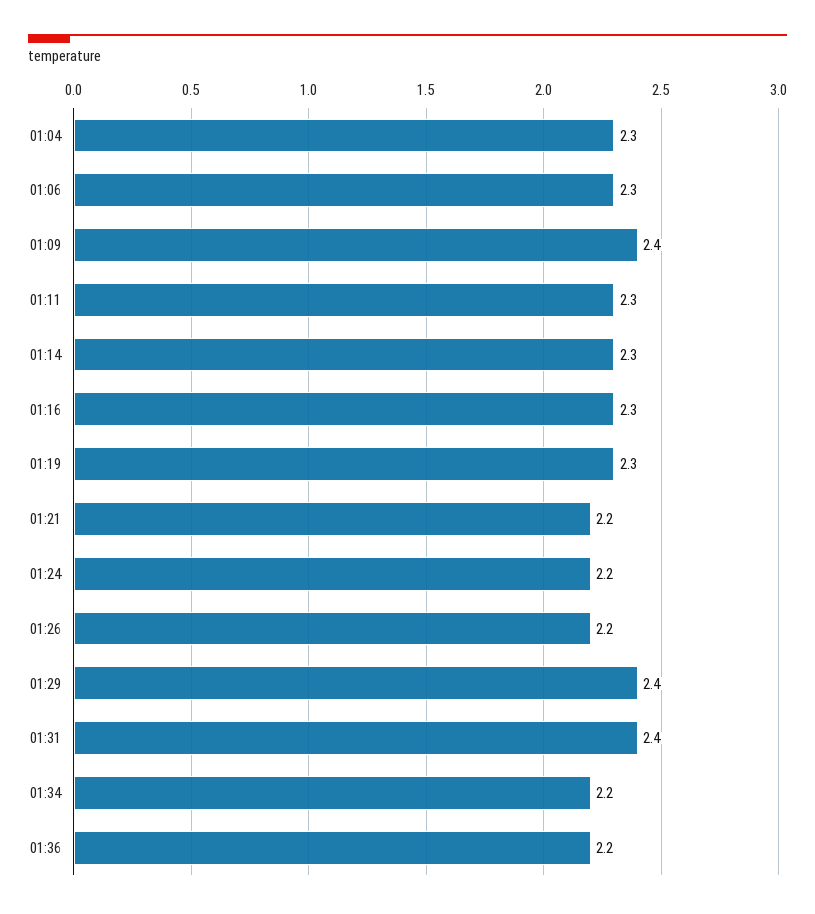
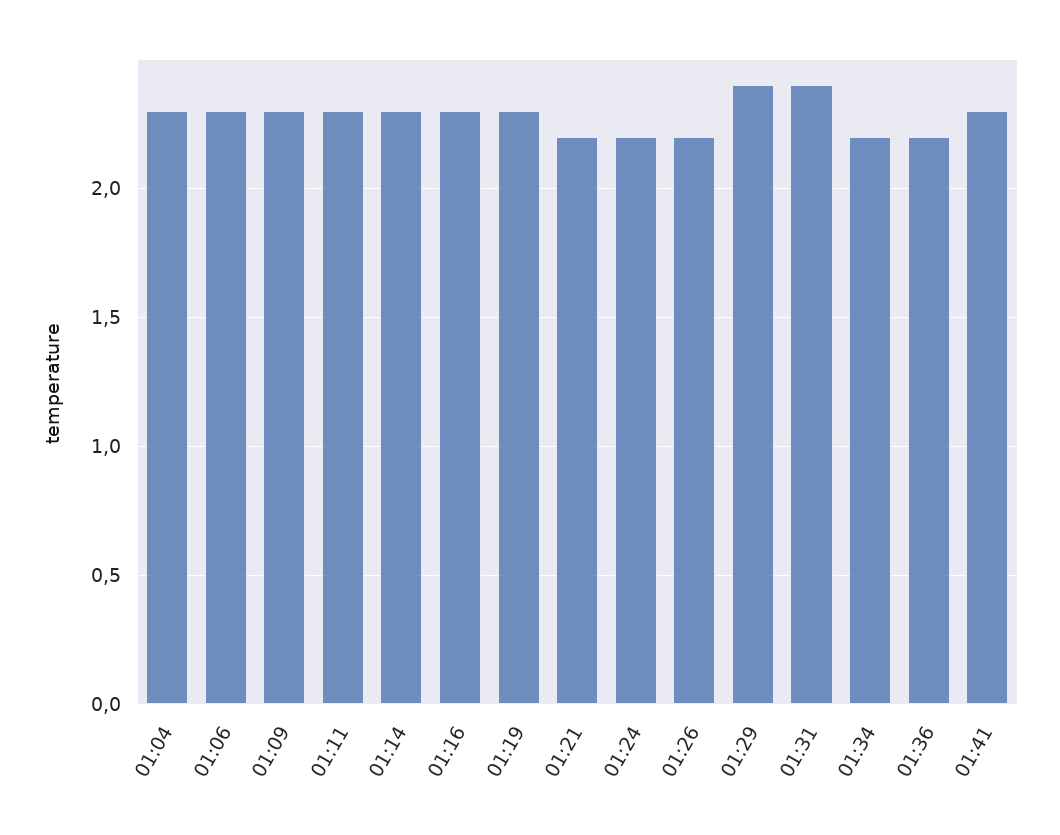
01:09: 2.4 -> 2.3
01:41: none -> 2.3

